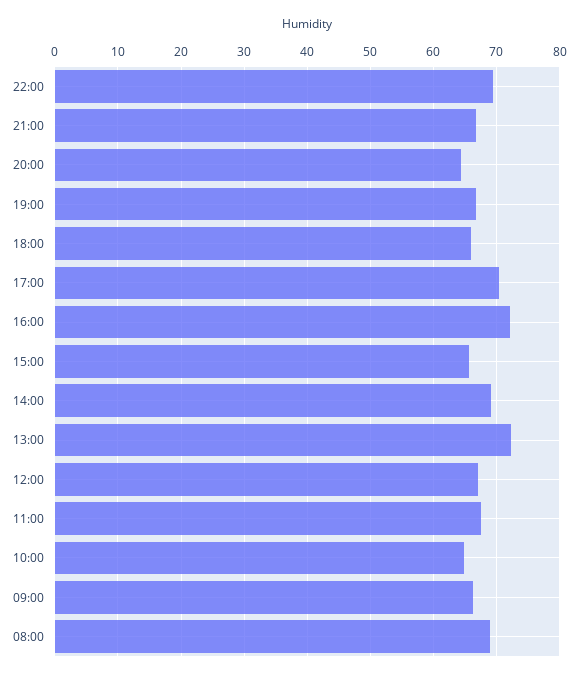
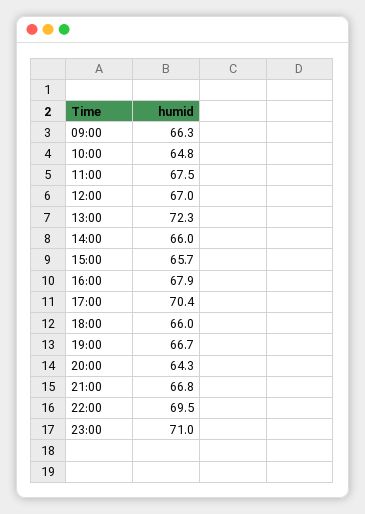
16:00: 72 -> 67.9
14:00: 69 -> 66
08:00: 69 -> none
23:00: none -> 71

